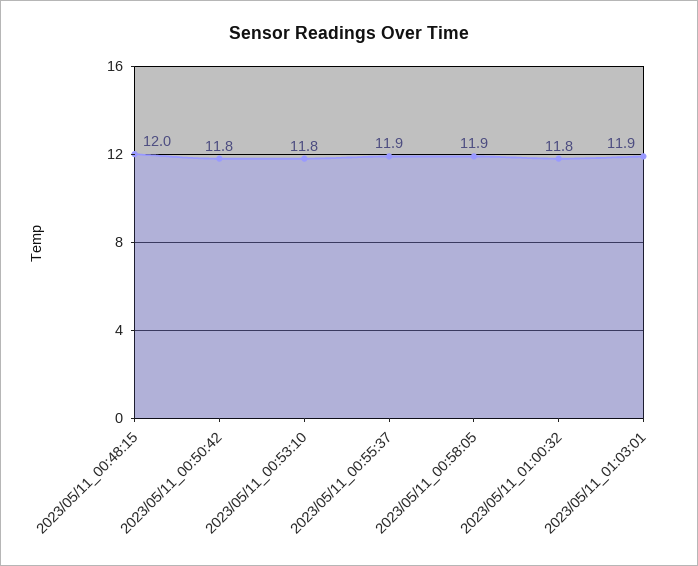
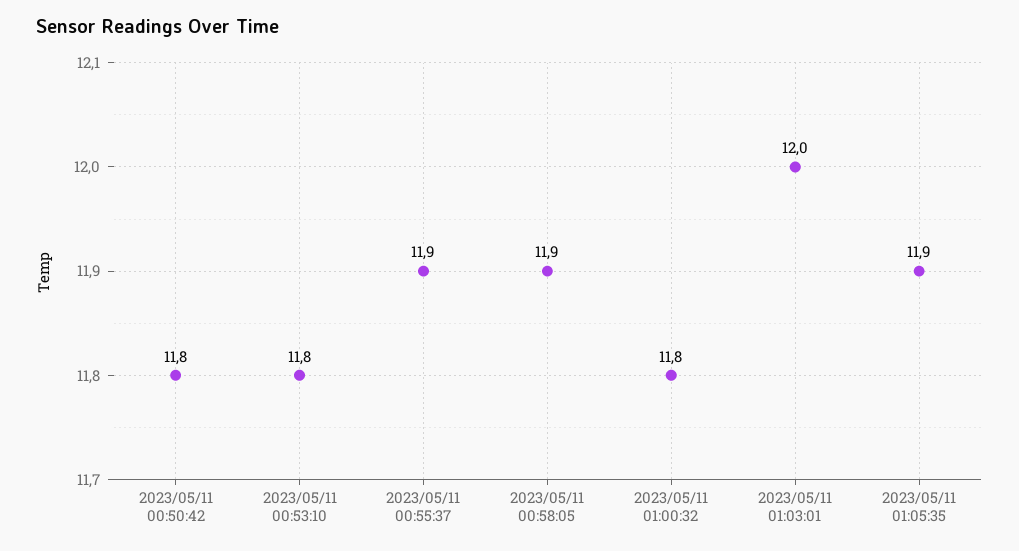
2023/05/11_00:48:15: 12 -> none
2023/05/11_01:03:01: 11.9 -> 12
2023/05/11 01:05:35: none -> 11.9

